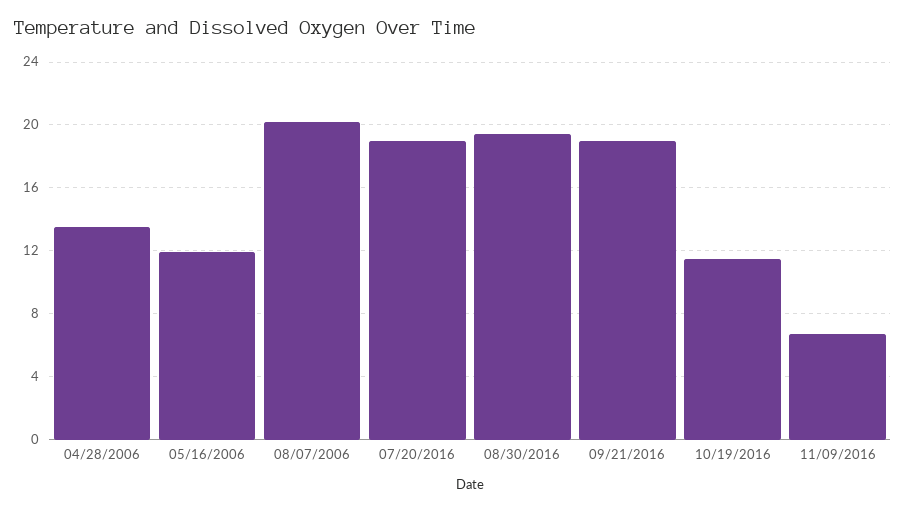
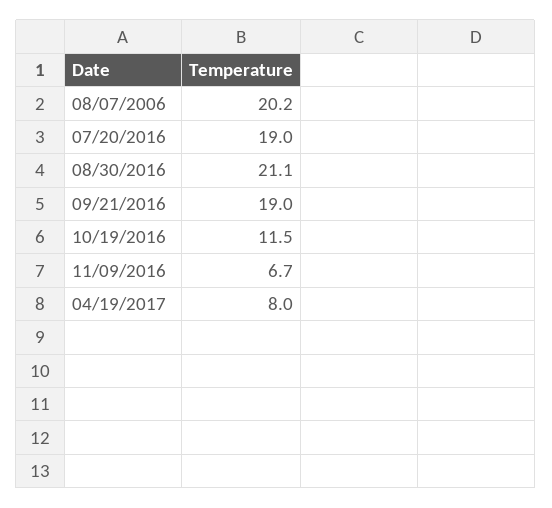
04/28/2006: 13.5 -> none
05/16/2006: 12 -> none
08/30/2016: 19.5 -> 21.1
04/19/2017: none -> 8

